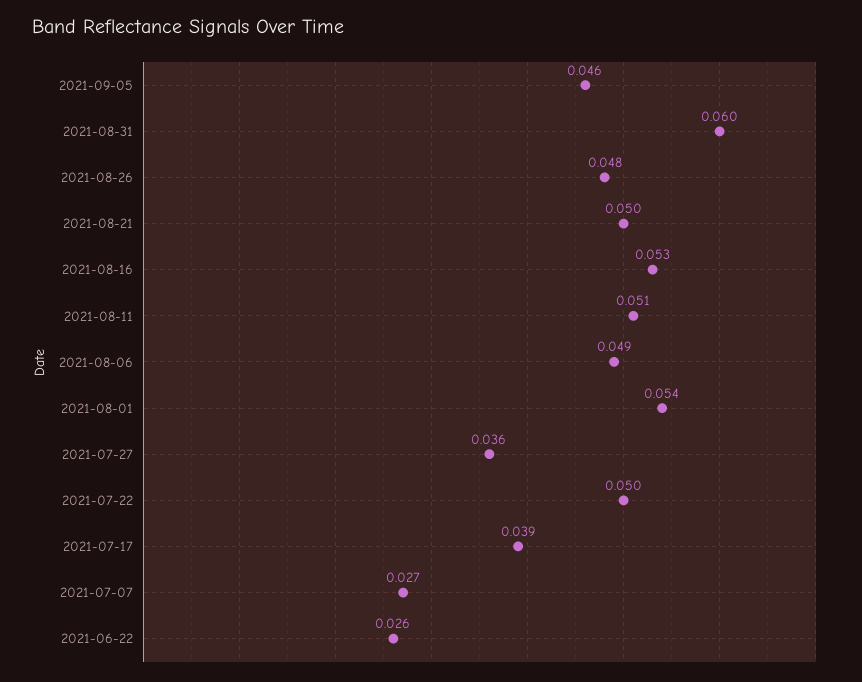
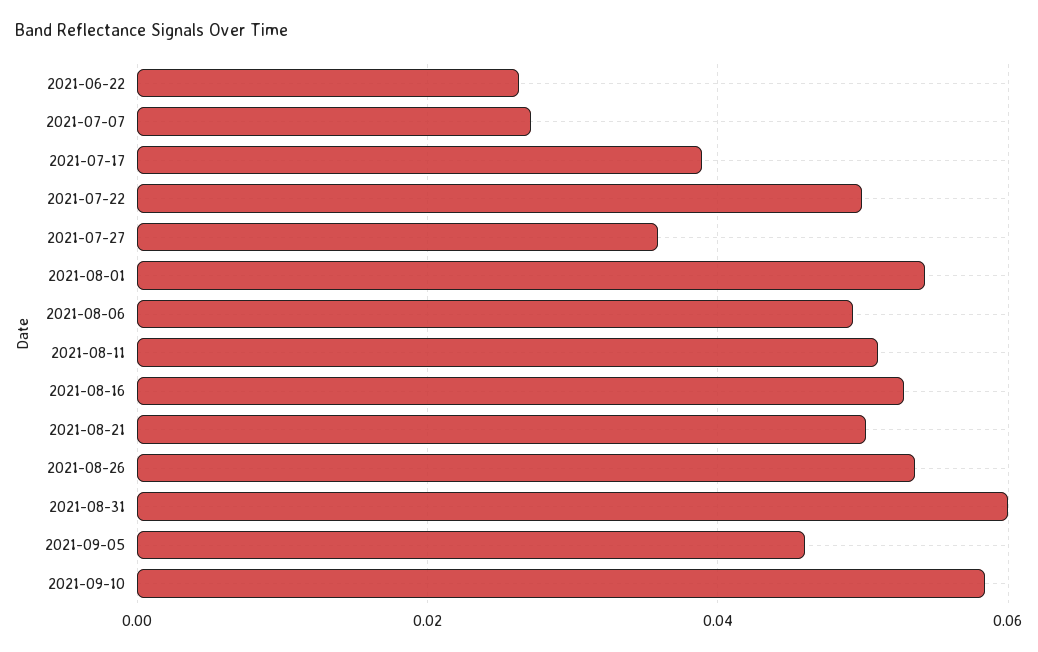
2021-08-26: 0.048 -> 0.054
2021-09-10: none -> 0.058

